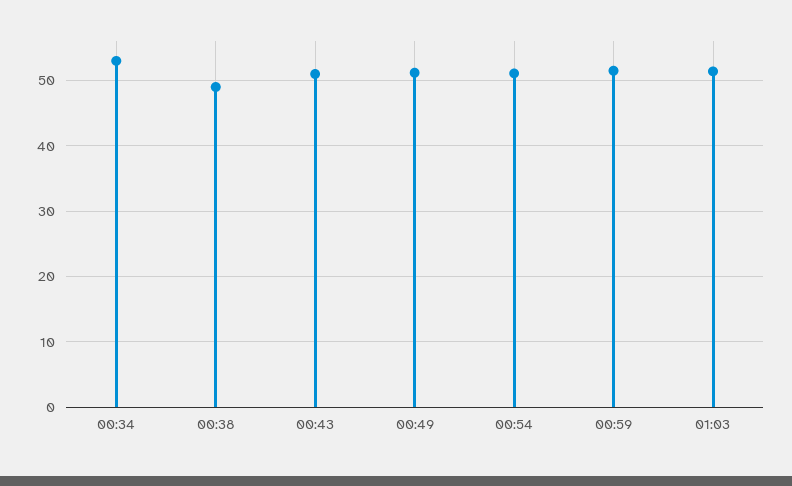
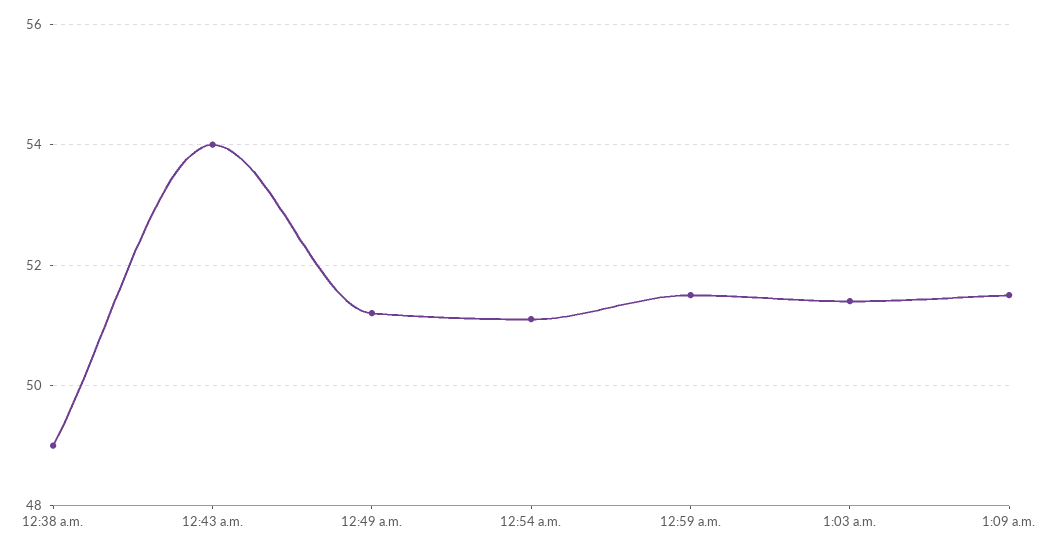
00:34: 53 -> none
00:43: 51 -> 54
1:09 a.m.: none -> 51.5

